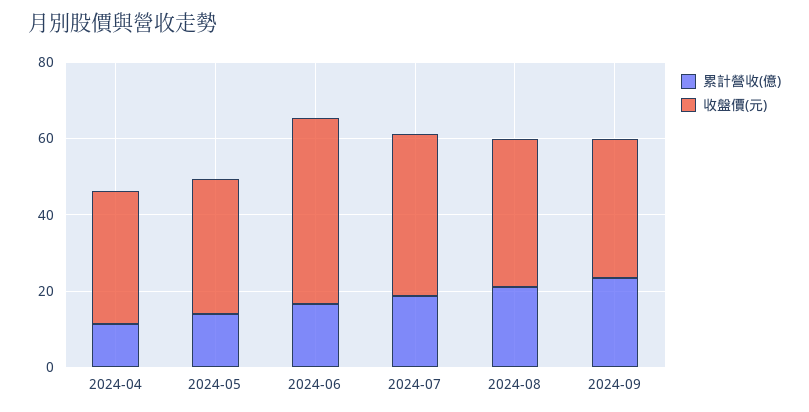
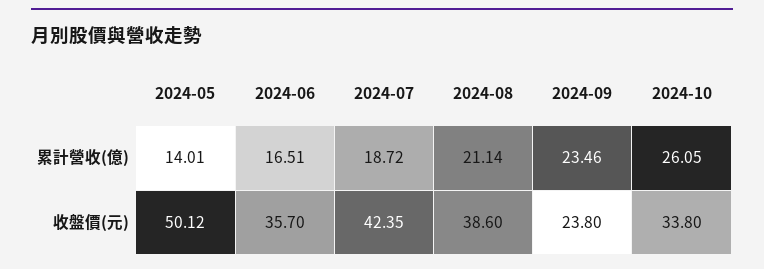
累計營收(億), 2024-04: 10 -> none
收盤價(元), 2024-04: 35 -> none
收盤價(元), 2024-05: 35 -> 50.12
收盤價(元), 2024-06: 50 -> 35.7
收盤價(元), 2024-09: 35 -> 23.8
累計營收(億), 2024-10: none -> 26.05
收盤價(元), 2024-10: none -> 33.8

